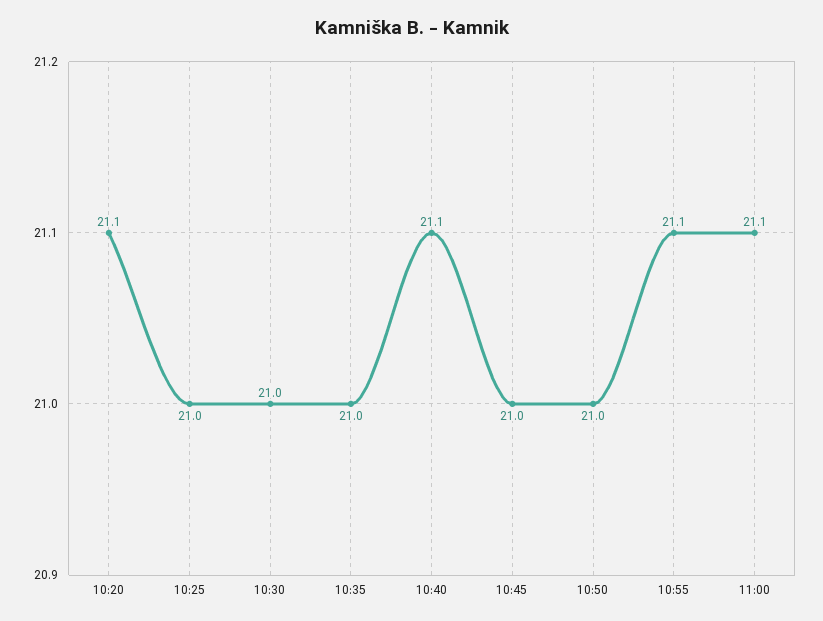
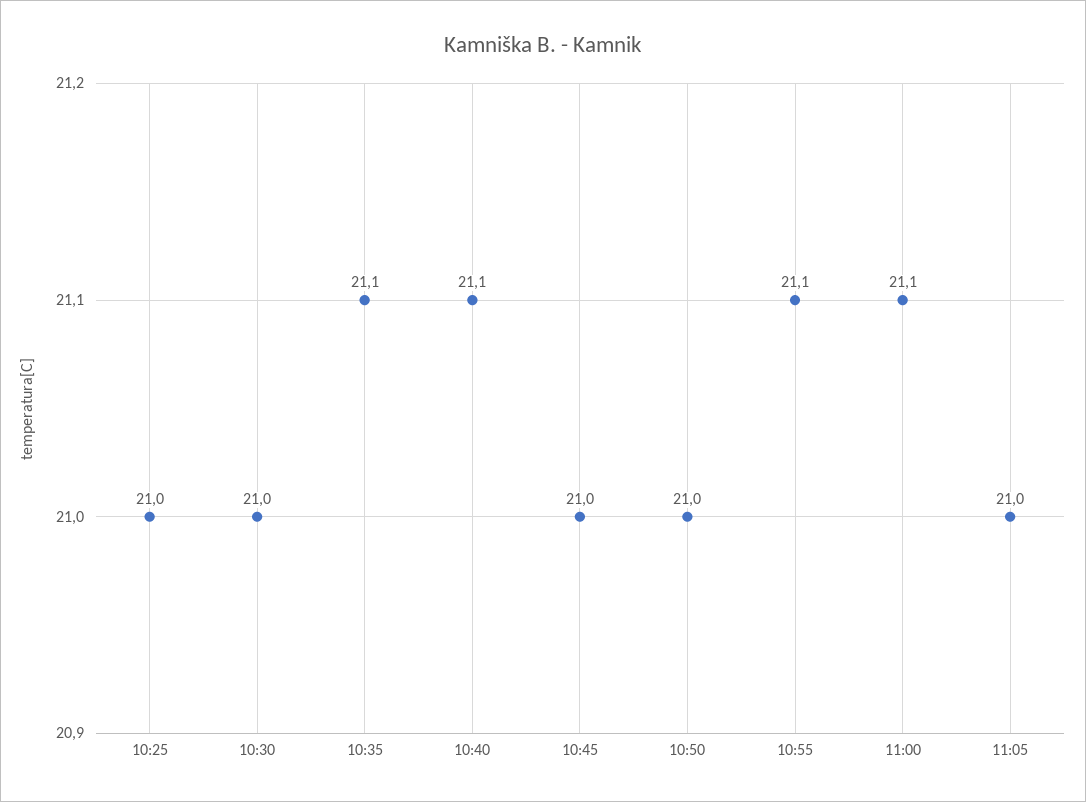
10:20: 21.1 -> none
10:35: 21 -> 21.1
11:05: none -> 21

